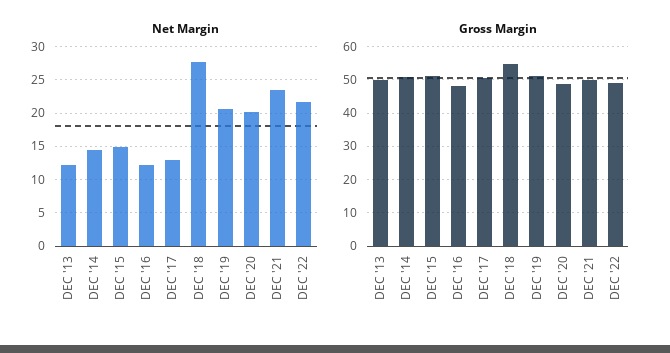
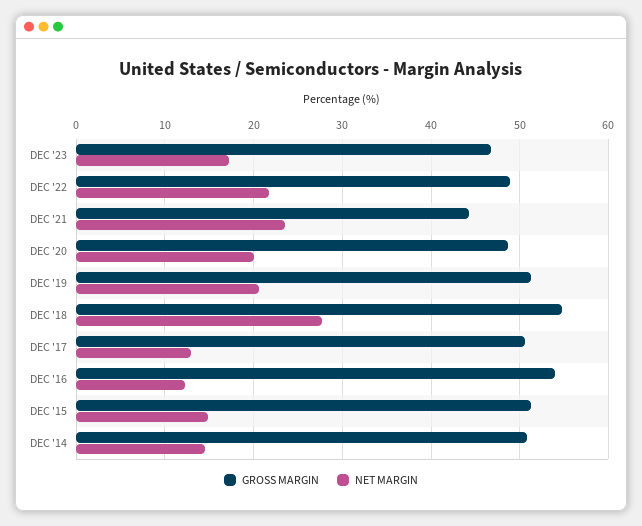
Net Margin, DEC '13: 12 -> none
Gross Margin, DEC '13: 50 -> none
Gross Margin, DEC '16: 48 -> 54
Gross Margin, DEC '21: 50 -> 44
Gross Margin, DEC '23: none -> 47
Net Margin, DEC '23: none -> 17

